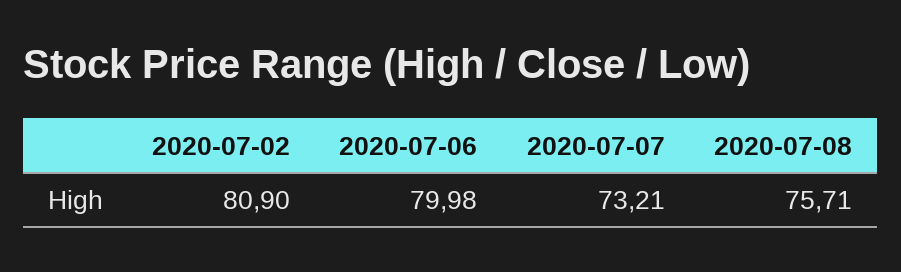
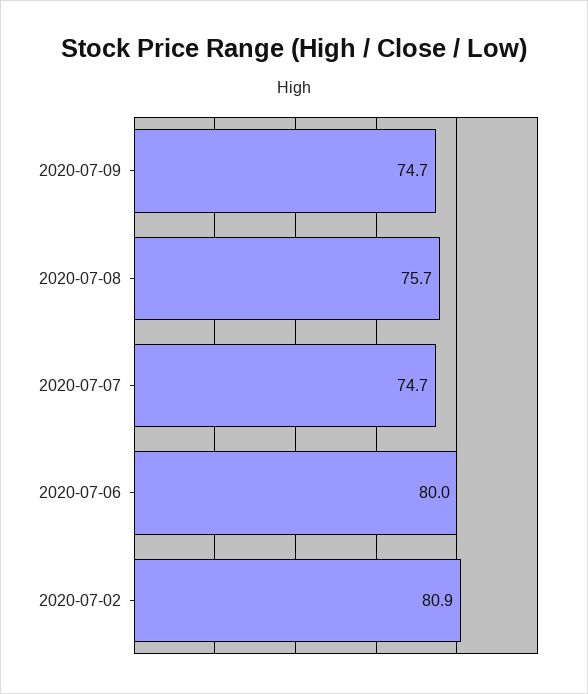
2020-07-07: 73.21 -> 74.7
2020-07-09: none -> 74.7

